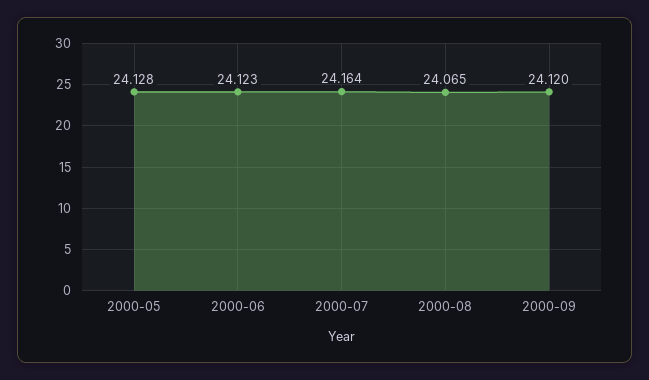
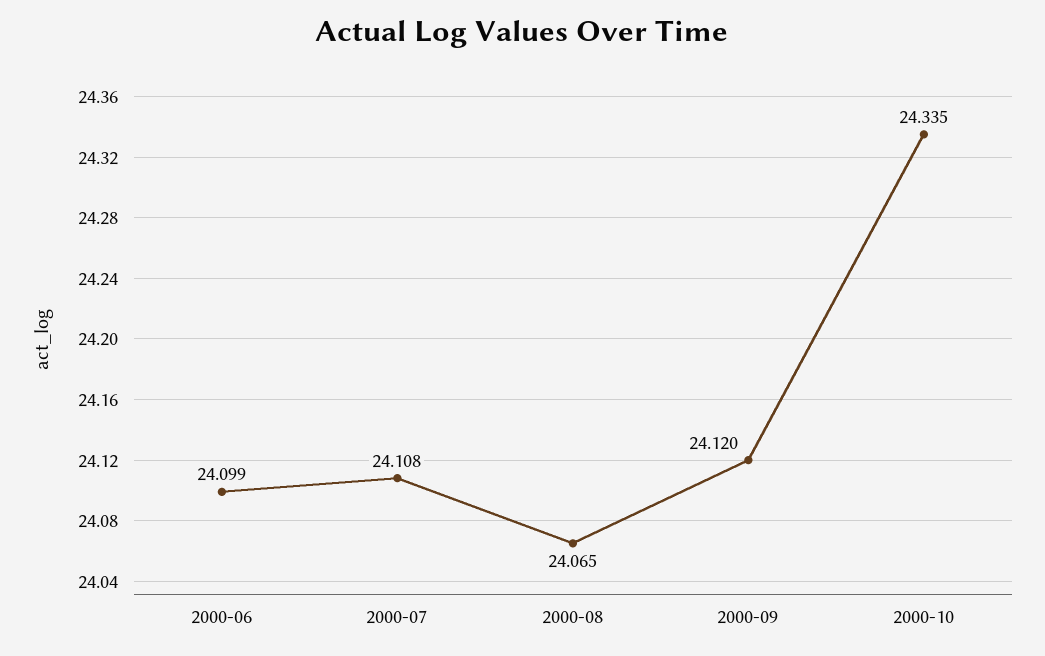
2000-05: 24.128 -> none
2000-06: 24.123 -> 24.099
2000-07: 24.164 -> 24.108
2000-10: none -> 24.335

